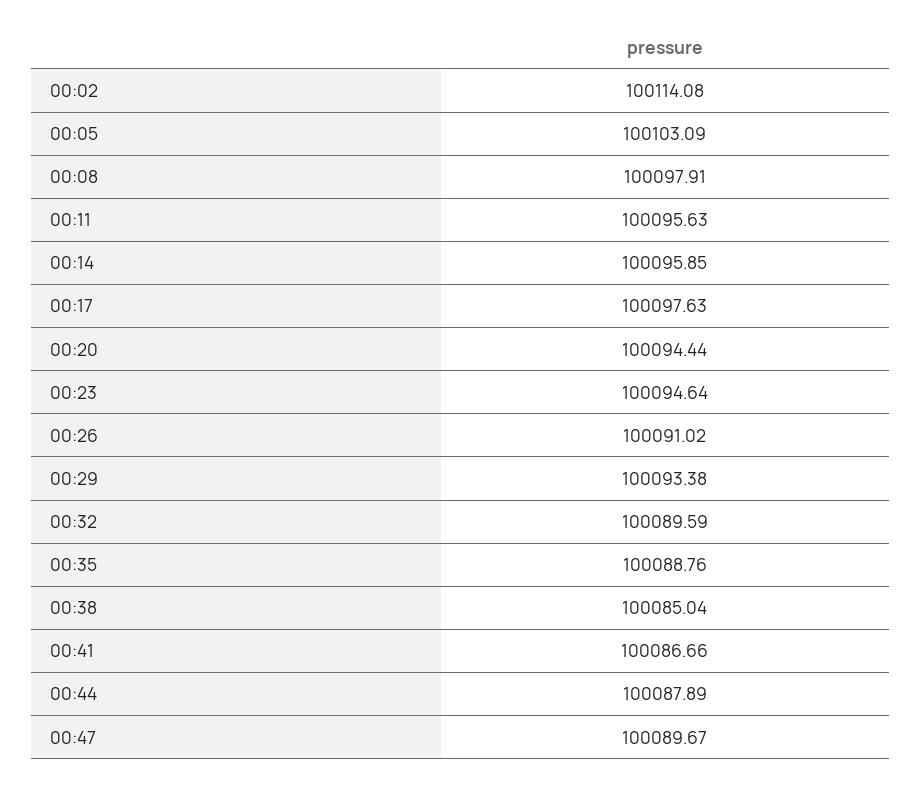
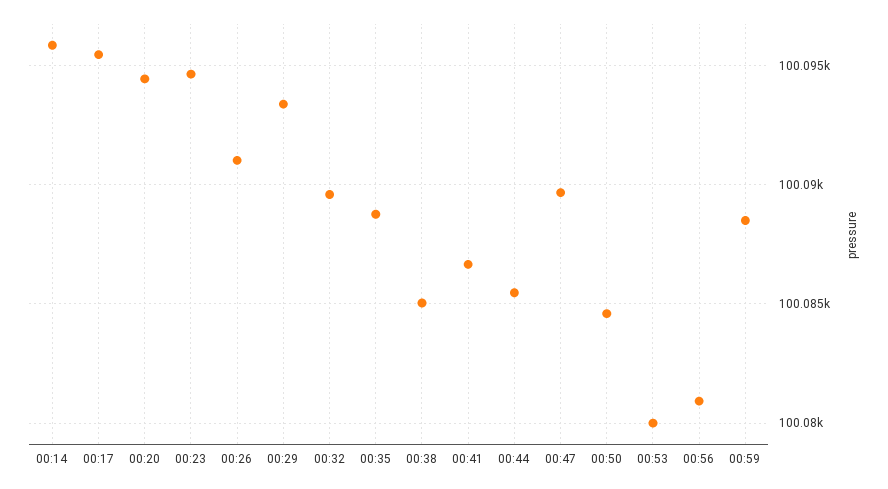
00:02: 100114.08 -> none
00:05: 100103.09 -> none
00:08: 100097.91 -> none
00:11: 100095.63 -> none
00:17: 100097.63 -> 100095.5
00:44: 100087.89 -> 100085.5
00:50: none -> 100084.5
00:53: none -> 100080
00:56: none -> 100081
00:59: none -> 100088.5

